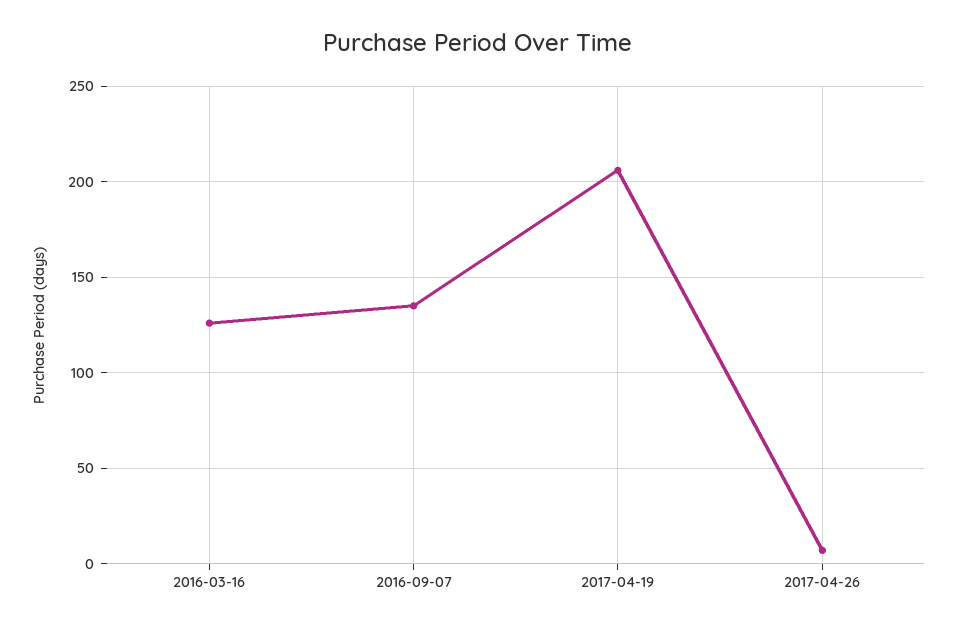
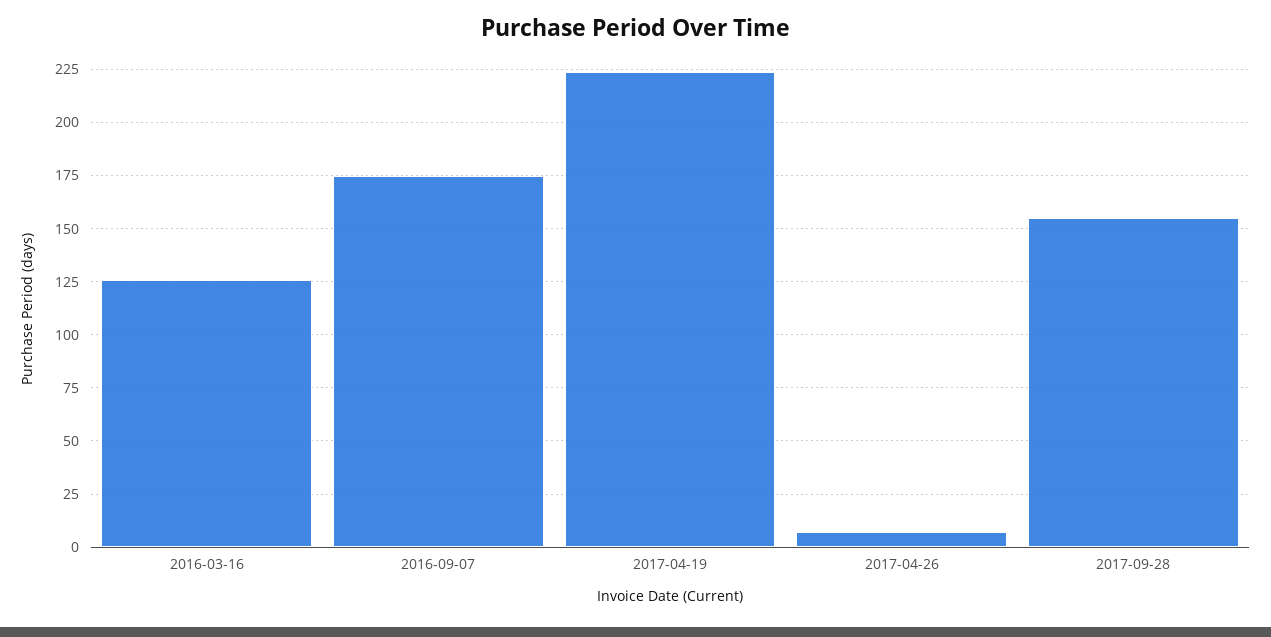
2016-09-07: 135 -> 175
2017-04-19: 205 -> 225
2017-09-28: none -> 155

